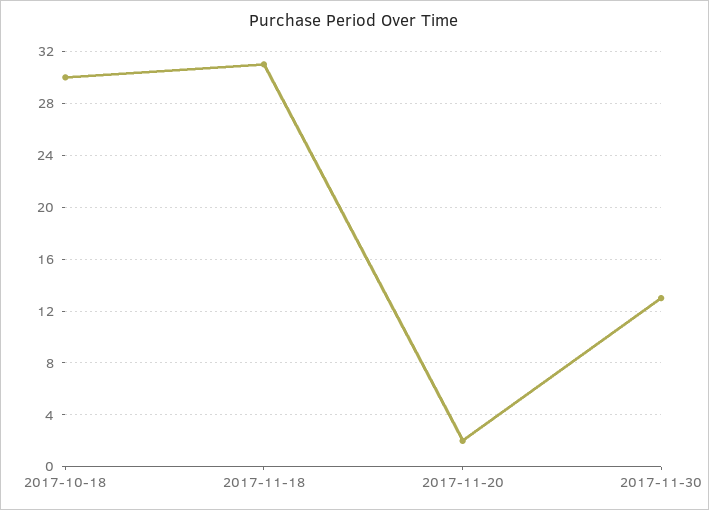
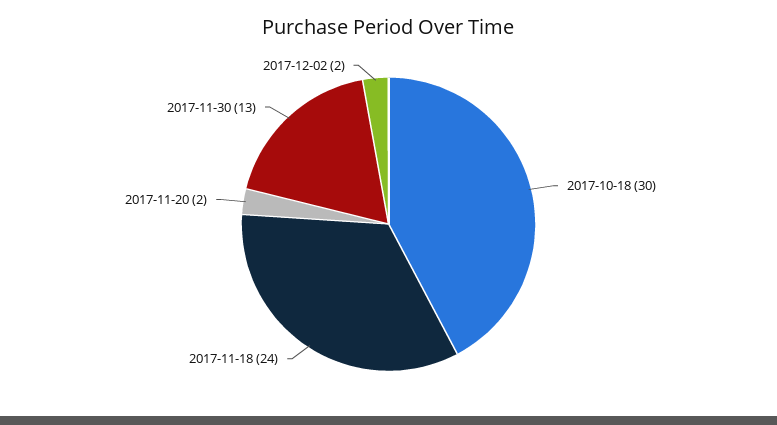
2017-11-18: 31 -> 24
2017-12-02: none -> 2

